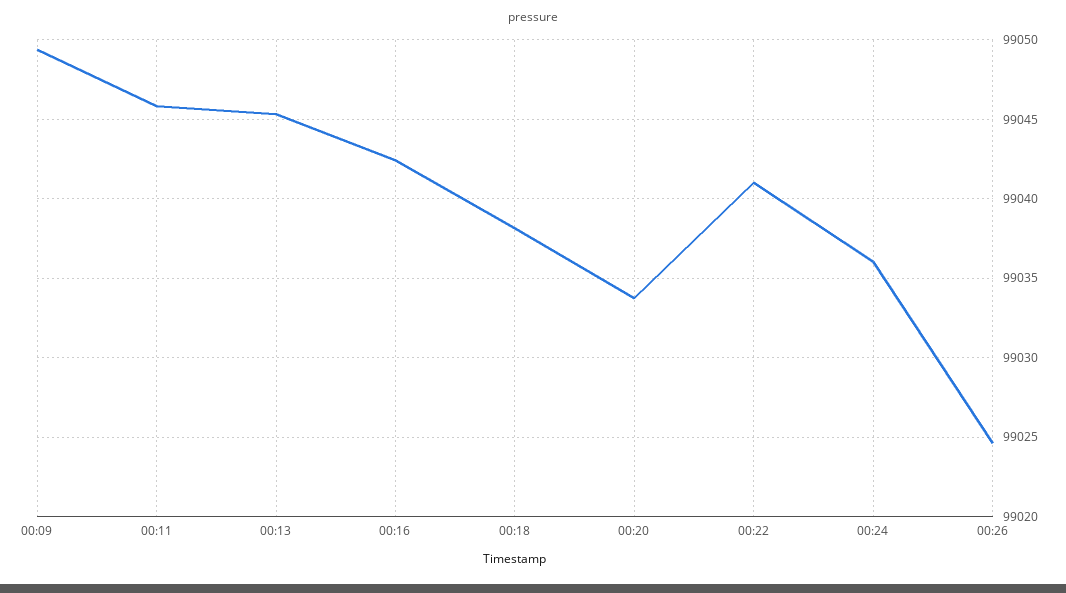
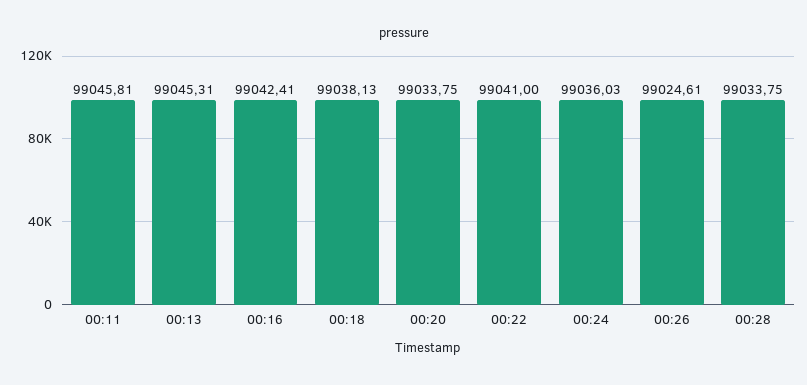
00:09: 99049.5 -> none
00:28: none -> 99033.75

